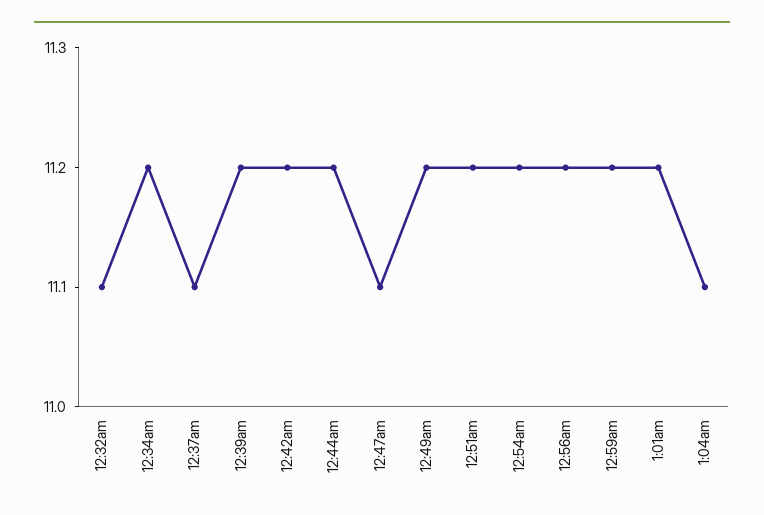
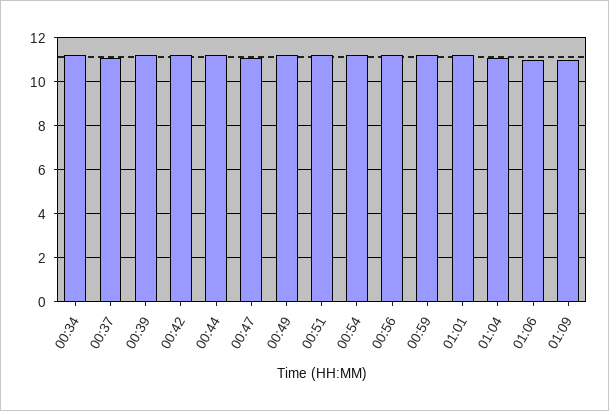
12:32am: 11.1 -> none
01:06: none -> 11
01:09: none -> 11

